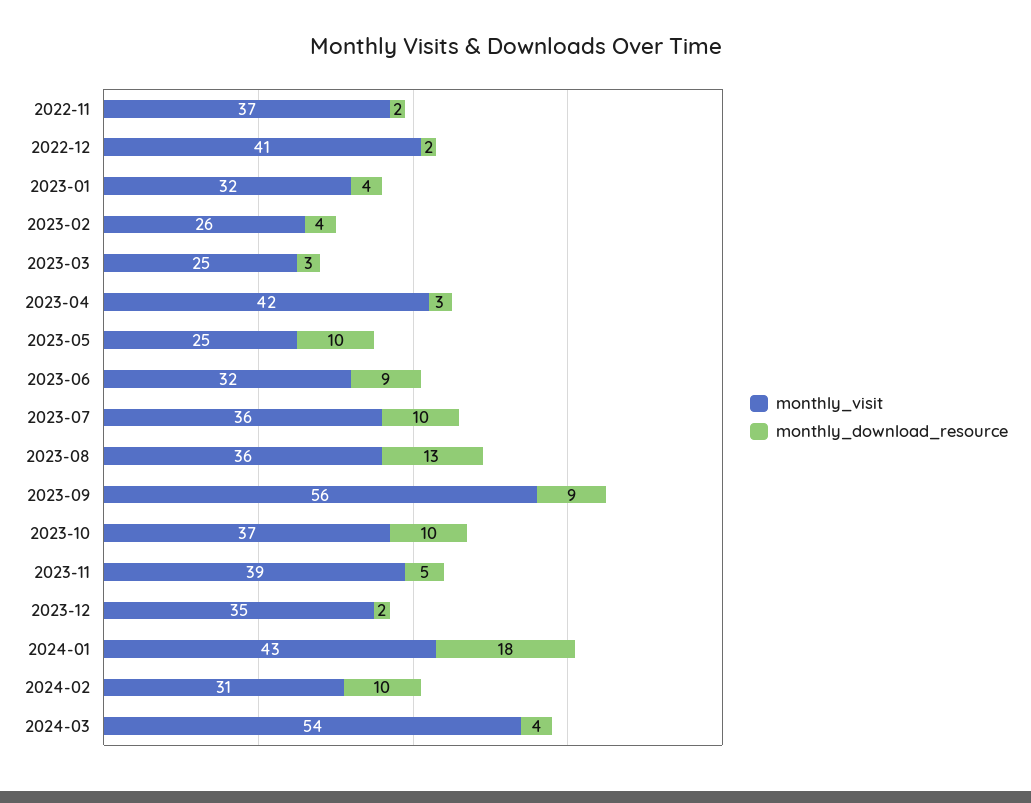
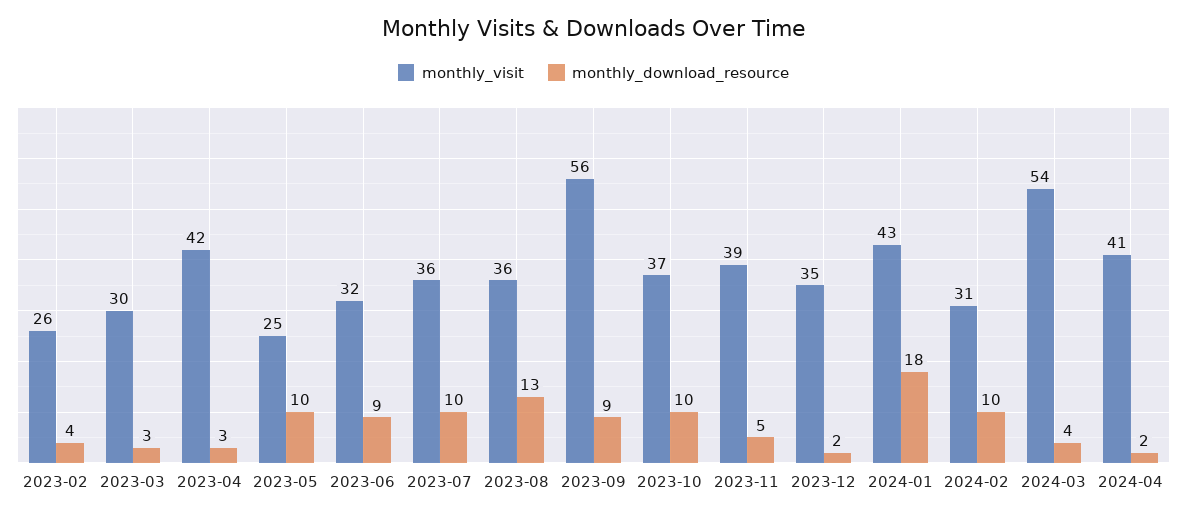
monthly_visit, 2022-11: 37 -> none
monthly_download_resource, 2022-11: 2 -> none
monthly_visit, 2022-12: 41 -> none
monthly_download_resource, 2022-12: 2 -> none
monthly_visit, 2023-01: 32 -> none
monthly_download_resource, 2023-01: 4 -> none
monthly_visit, 2023-03: 25 -> 30
monthly_visit, 2024-04: none -> 41
monthly_download_resource, 2024-04: none -> 2

